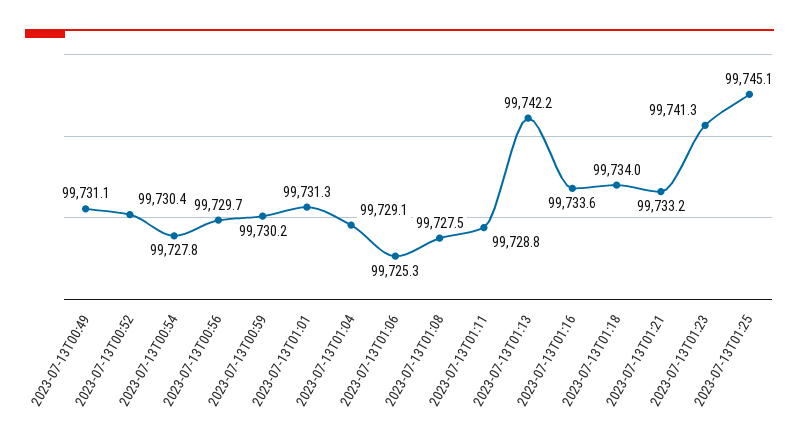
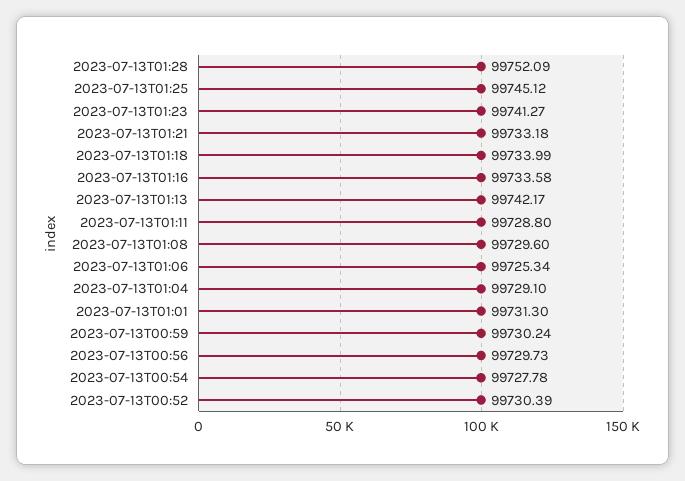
2023-07-13T00:49: 99731.1 -> none
2023-07-13T01:08: 99727.5 -> 99729.6
2023-07-13T01:28: none -> 99752.09

